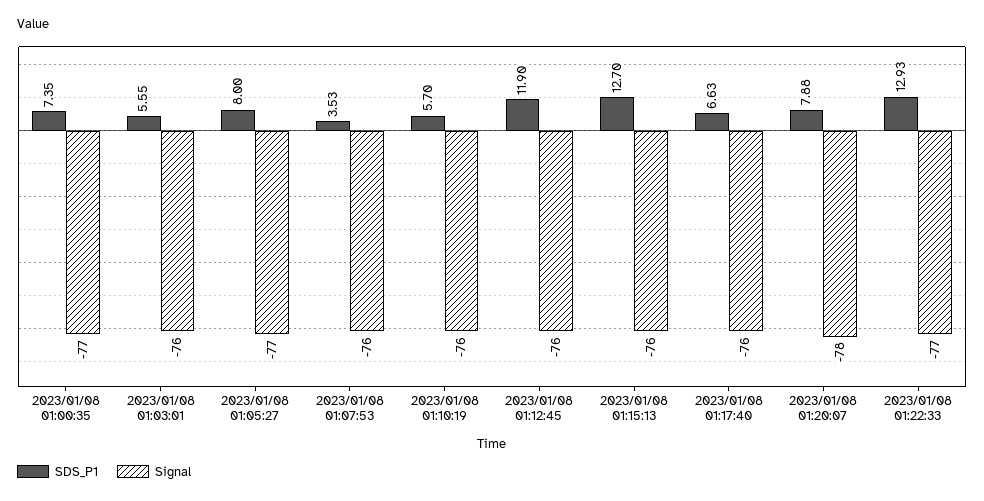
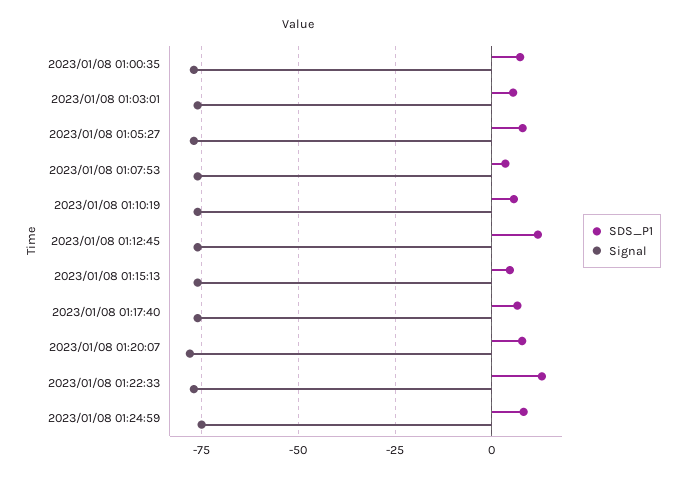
SDS_P1, 2023/01/08 01:15:13: 12.7 -> 5
SDS_P1, 2023/01/08 01:24:59: none -> 7.5
Signal, 2023/01/08 01:24:59: none -> -75

